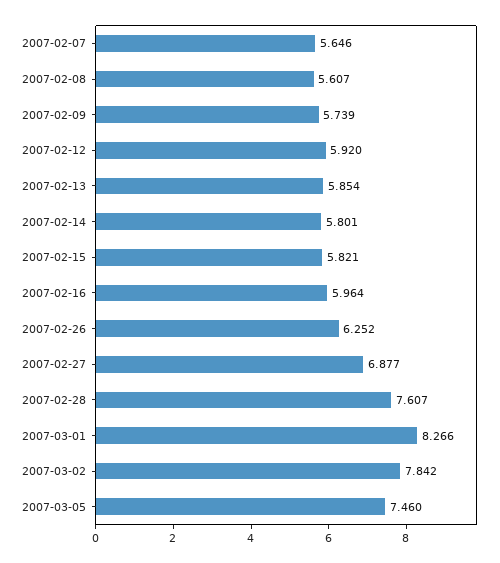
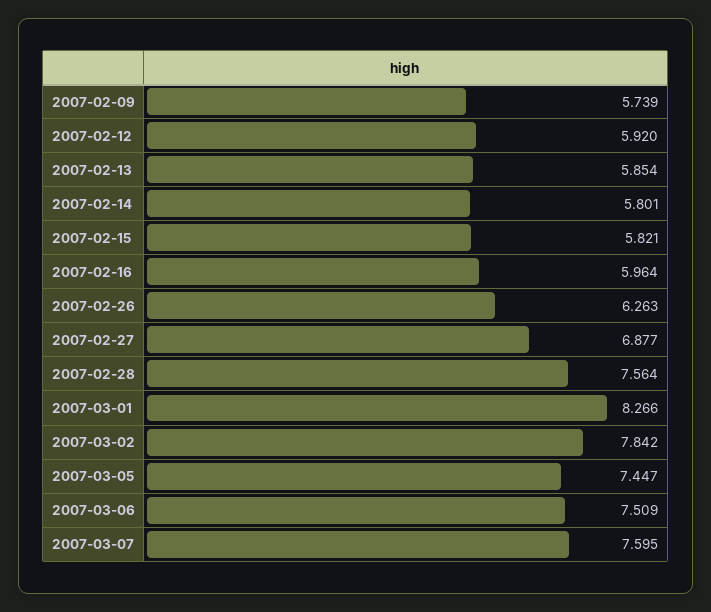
2007-02-07: 5.646 -> none
2007-02-08: 5.607 -> none
2007-02-26: 6.252 -> 6.263
2007-02-28: 7.607 -> 7.564
2007-03-05: 7.46 -> 7.447
2007-03-06: none -> 7.509
2007-03-07: none -> 7.595

